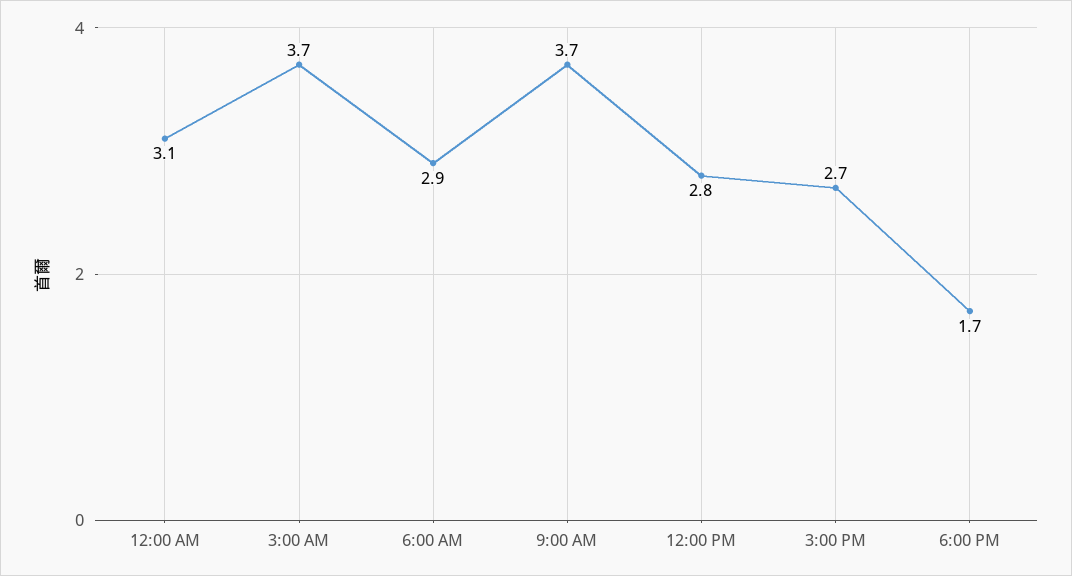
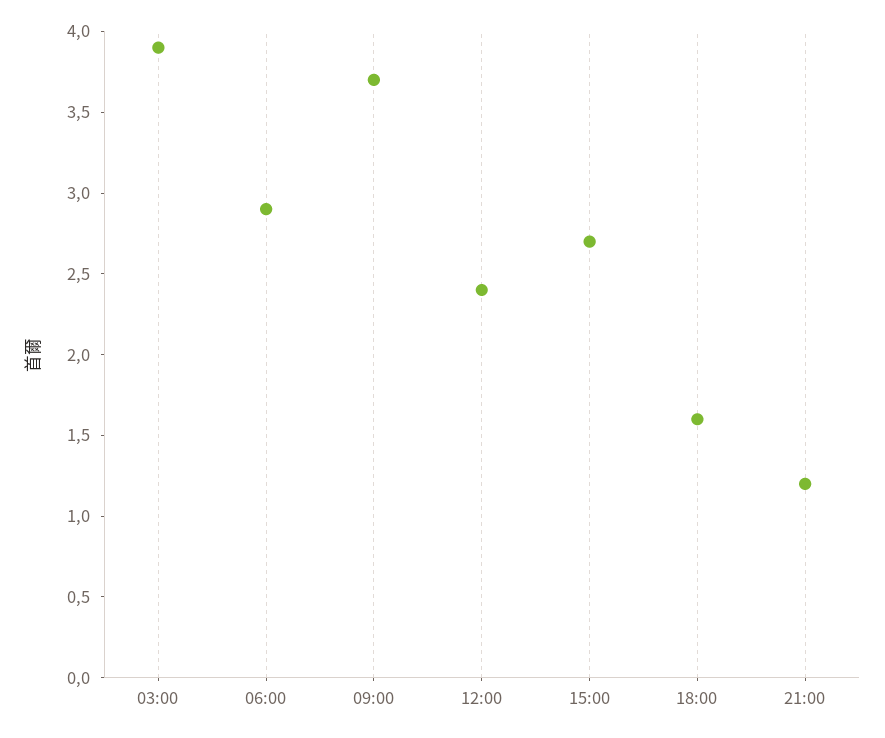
12:00 AM: 3.1 -> none
3:00 AM: 3.7 -> 3.9
12:00 PM: 2.8 -> 2.4
6:00 PM: 1.7 -> 1.6
21:00: none -> 1.2

